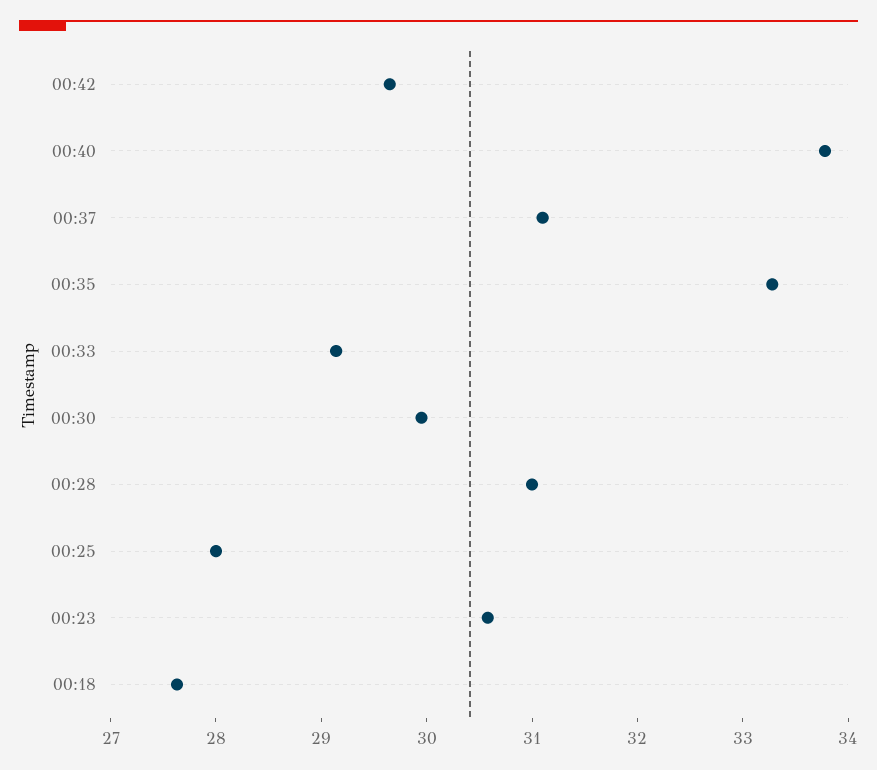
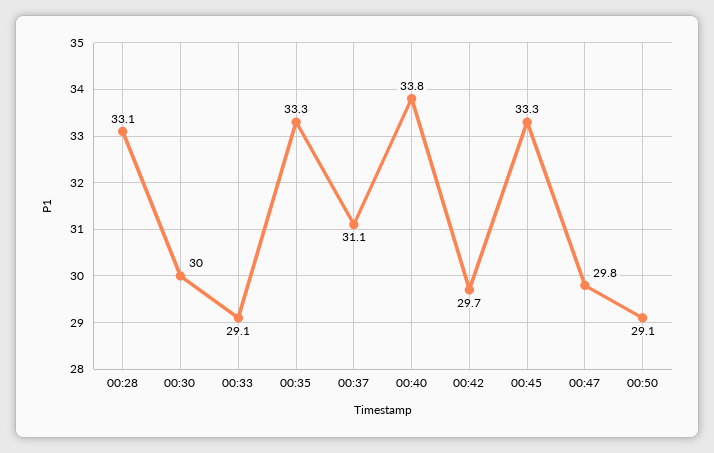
00:28: 31 -> 33.1
00:25: 28 -> none
00:23: 30.6 -> none
00:18: 27.6 -> none
00:45: none -> 33.3
00:47: none -> 29.8
00:50: none -> 29.1

